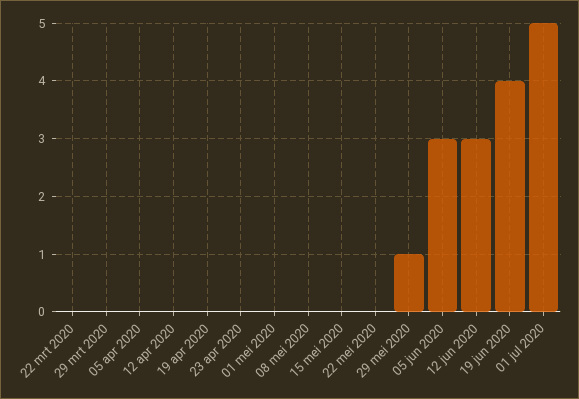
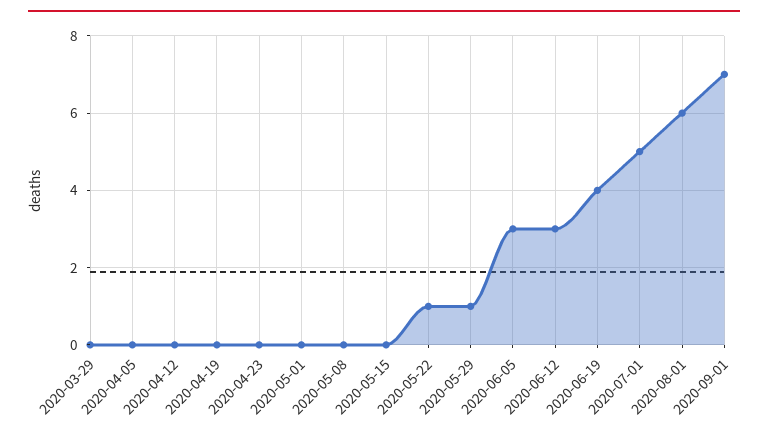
22 mrt 2020: 0 -> none
22 mei 2020: 0 -> 1
2020-08-01: none -> 6
2020-09-01: none -> 7

